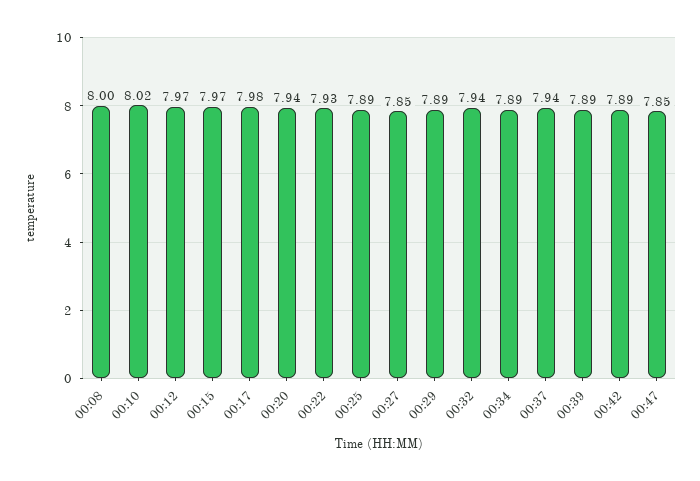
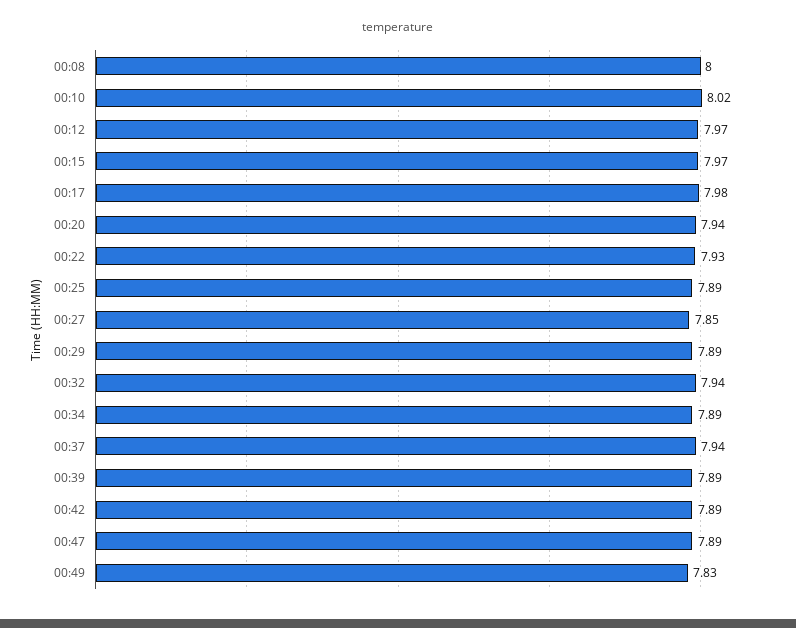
00:47: 7.85 -> 7.89
00:49: none -> 7.83

